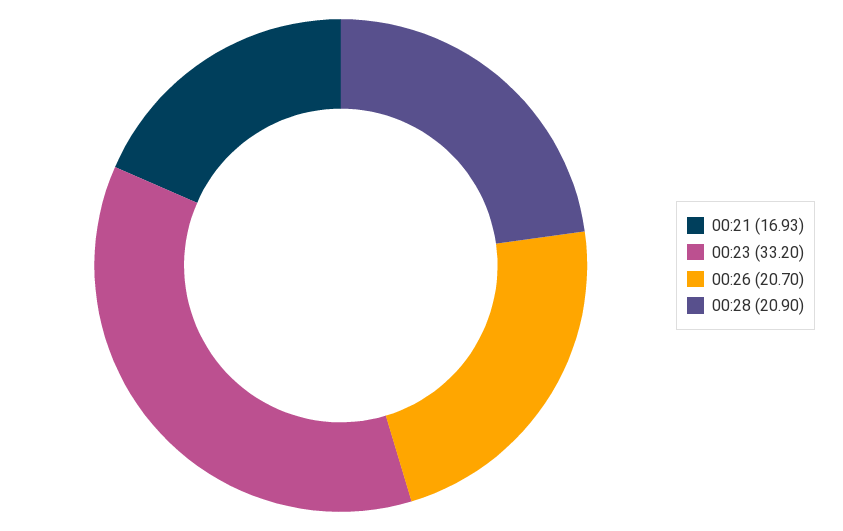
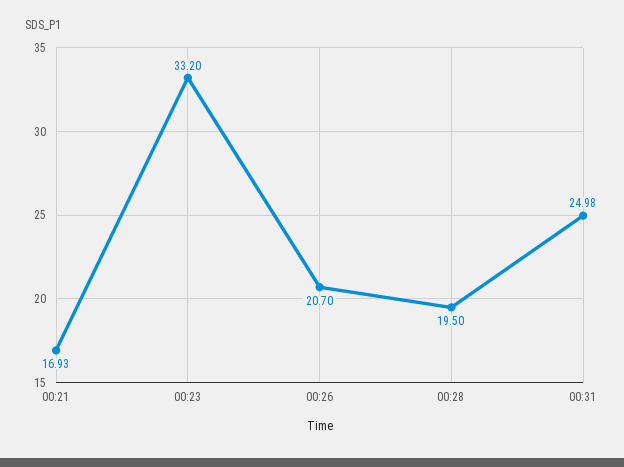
00:28: 20.9 -> 19.5
00:31: none -> 24.98

